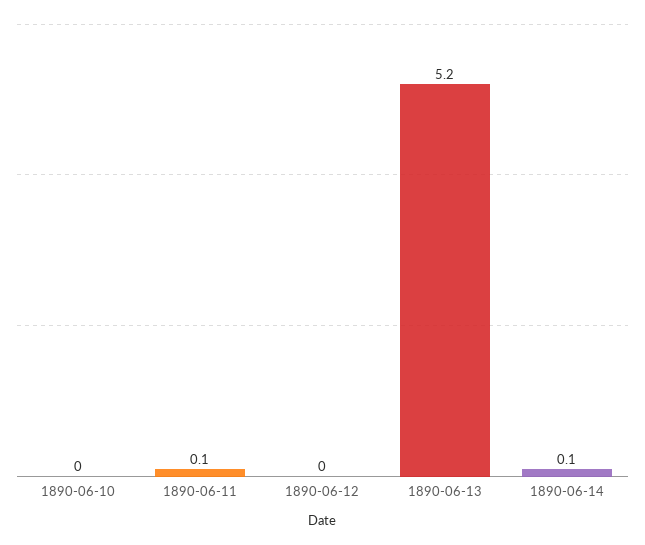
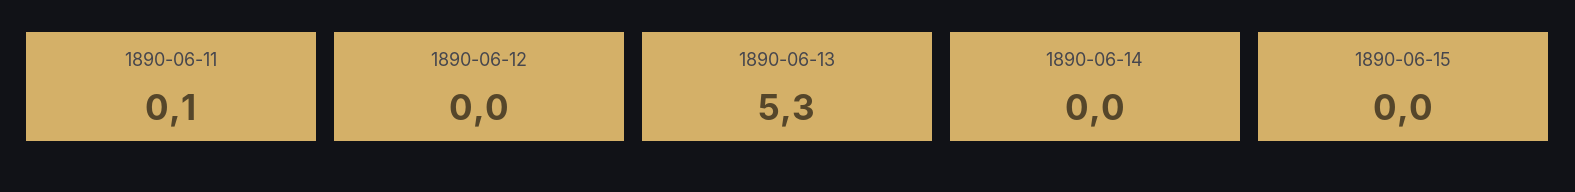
1890-06-10: 0 -> none
1890-06-13: 5.2 -> 5.3
1890-06-14: 0.1 -> 0
1890-06-15: none -> 0

